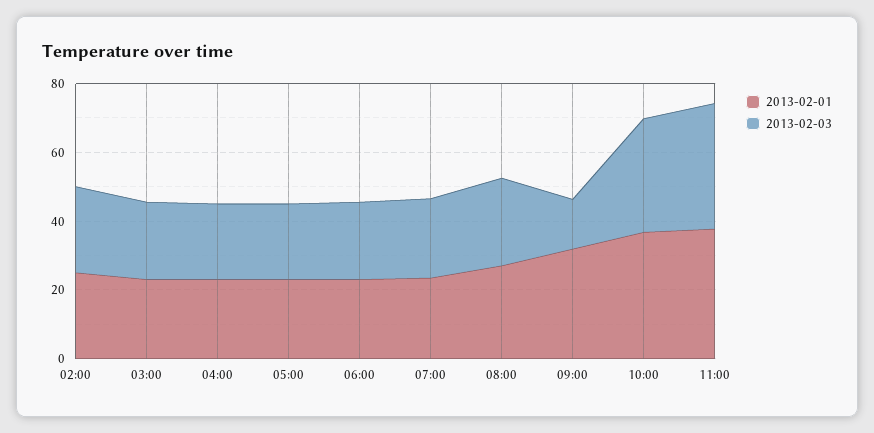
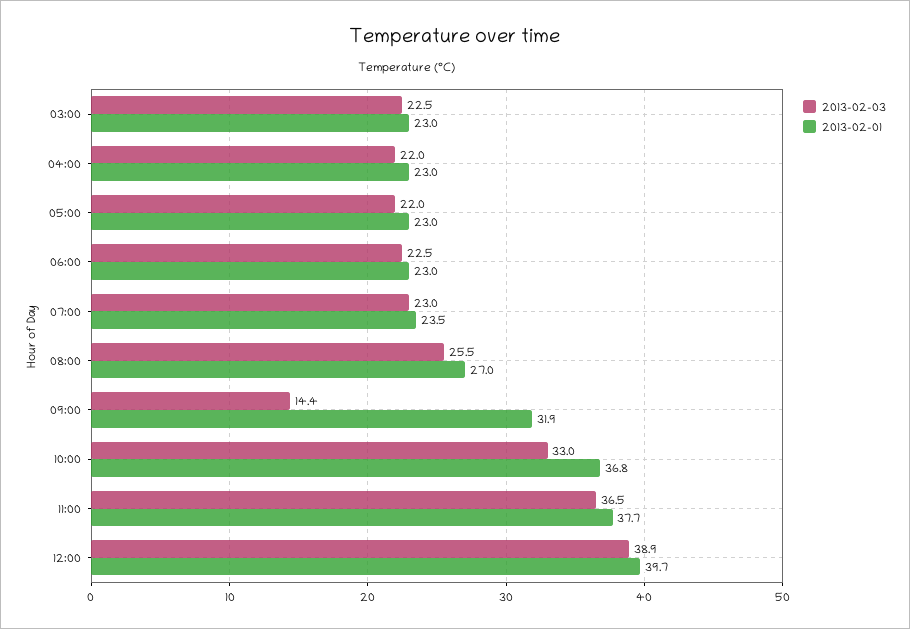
2013-02-01, 02:00: 25 -> none
2013-02-03, 02:00: 25 -> none
2013-02-03, 12:00: none -> 38.9
2013-02-01, 12:00: none -> 39.7

